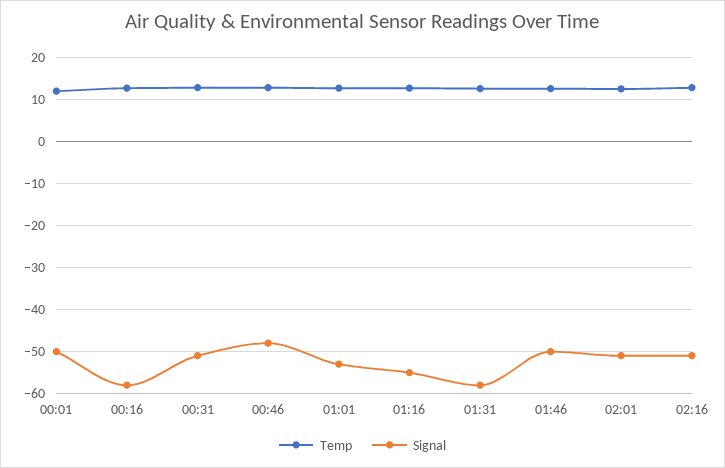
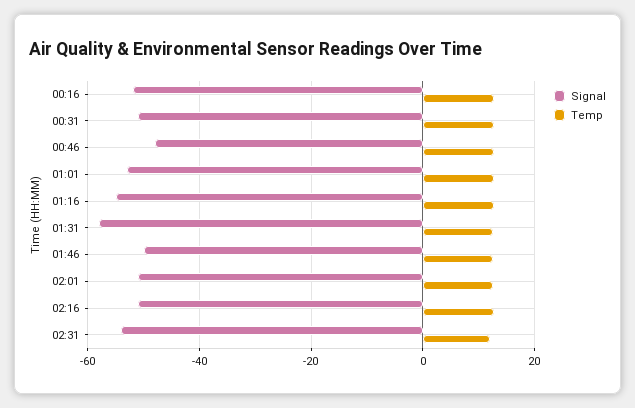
Temp, 00:01: 12 -> none
Signal, 00:01: -50 -> none
Signal, 00:16: -58 -> -52
Signal, 02:31: none -> -54
Temp, 02:31: none -> 12

